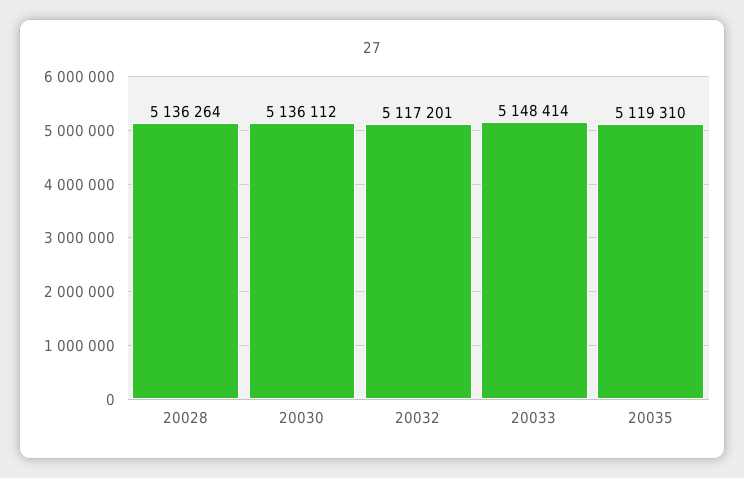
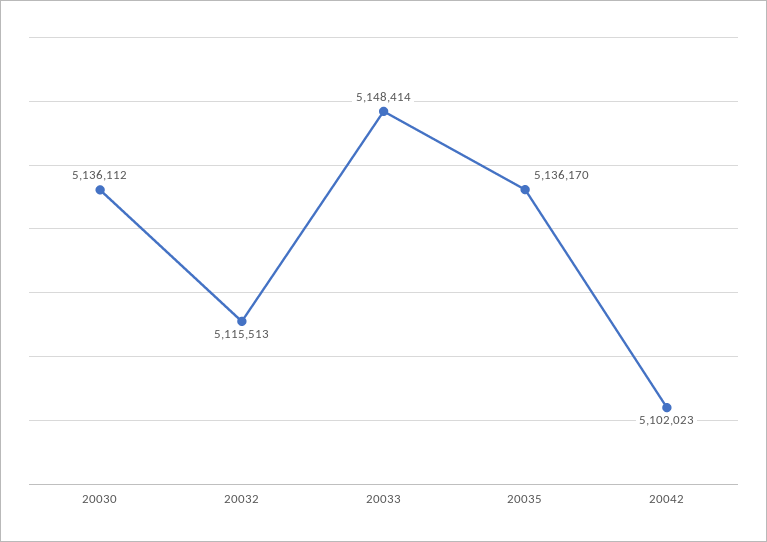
20028: 5136264 -> none
20032: 5117201 -> 5115513
20035: 5119310 -> 5136170
20042: none -> 5102023

